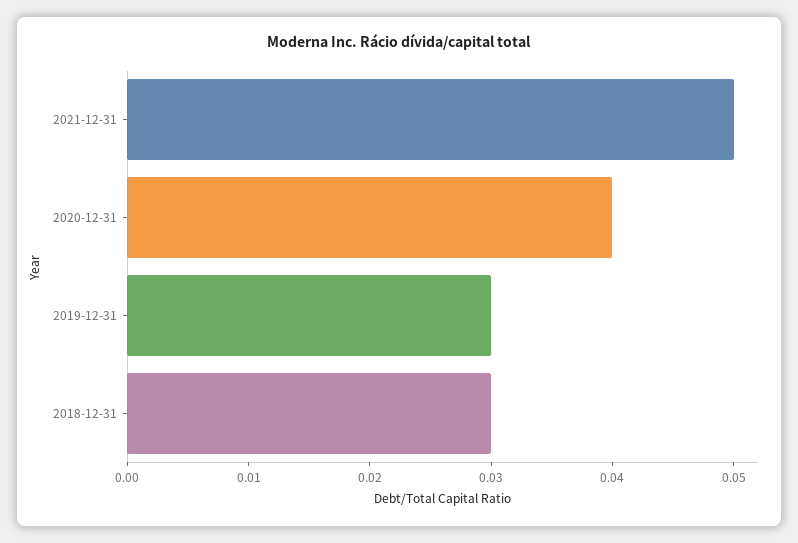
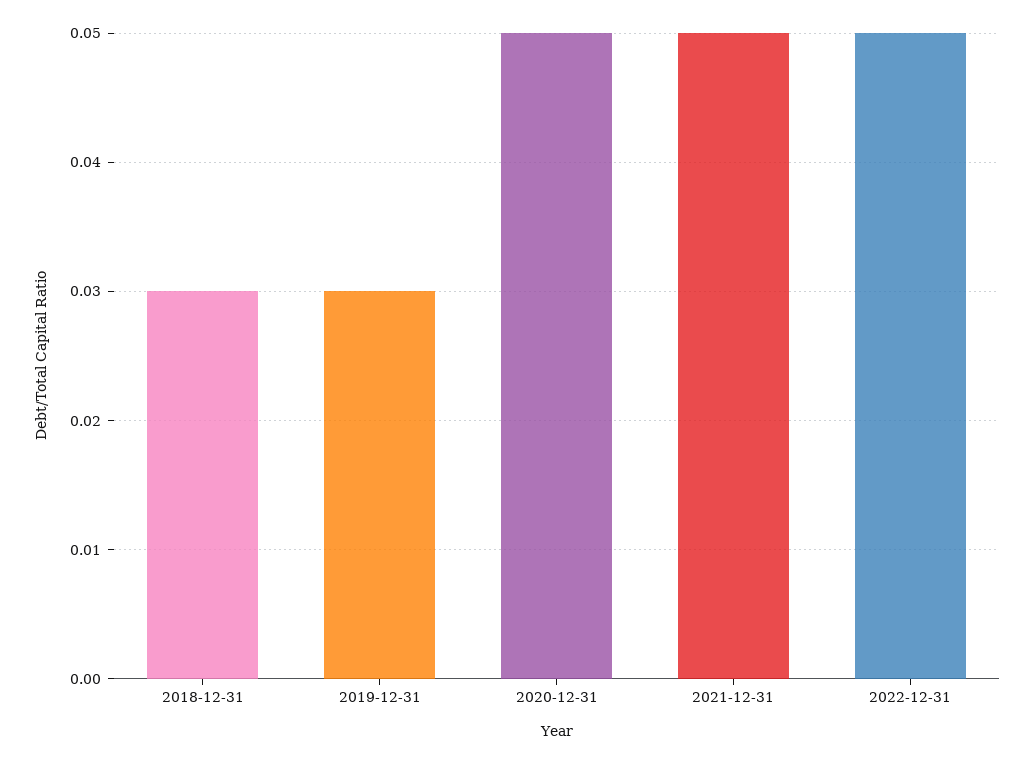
2020-12-31: 0.04 -> 0.05
2022-12-31: none -> 0.05

